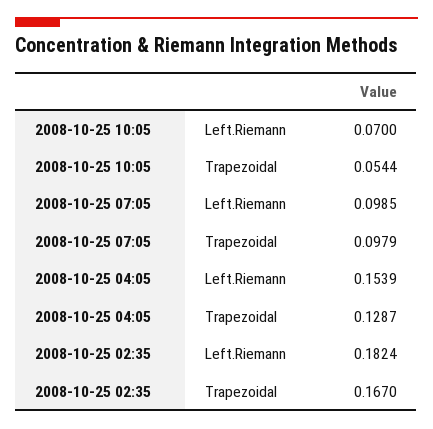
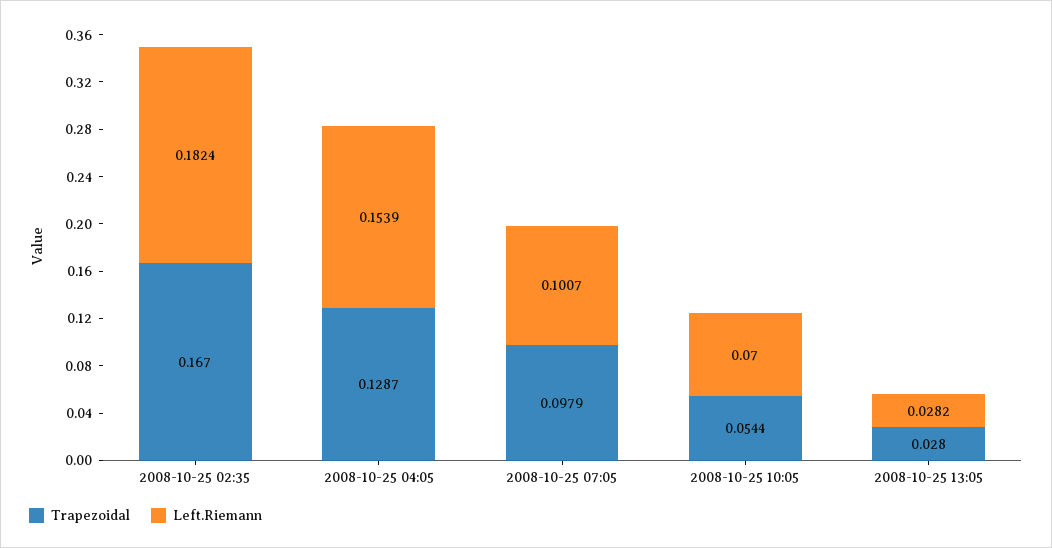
Left.Riemann, 2008-10-25 07:05: 0.0985 -> 0.1007
Trapezoidal, 2008-10-25 13:05: none -> 0.028
Left.Riemann, 2008-10-25 13:05: none -> 0.0282

